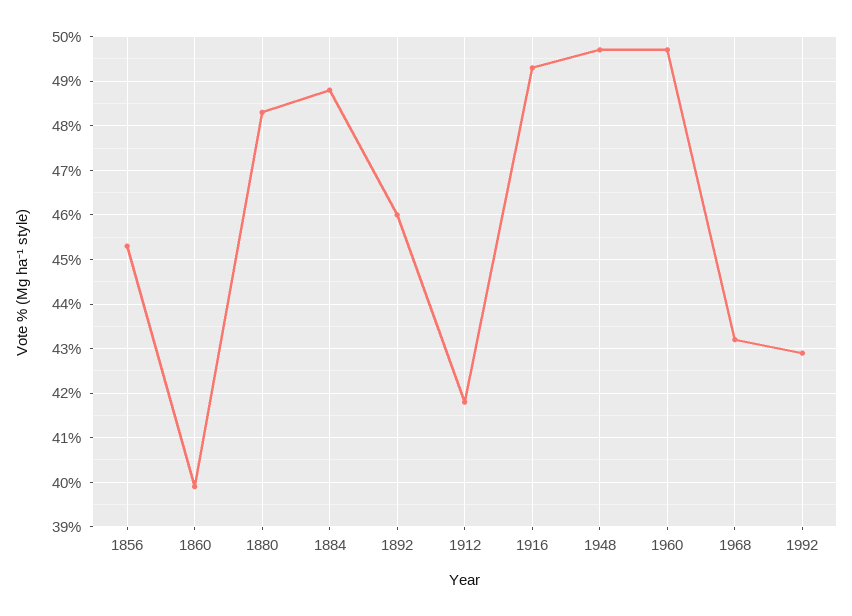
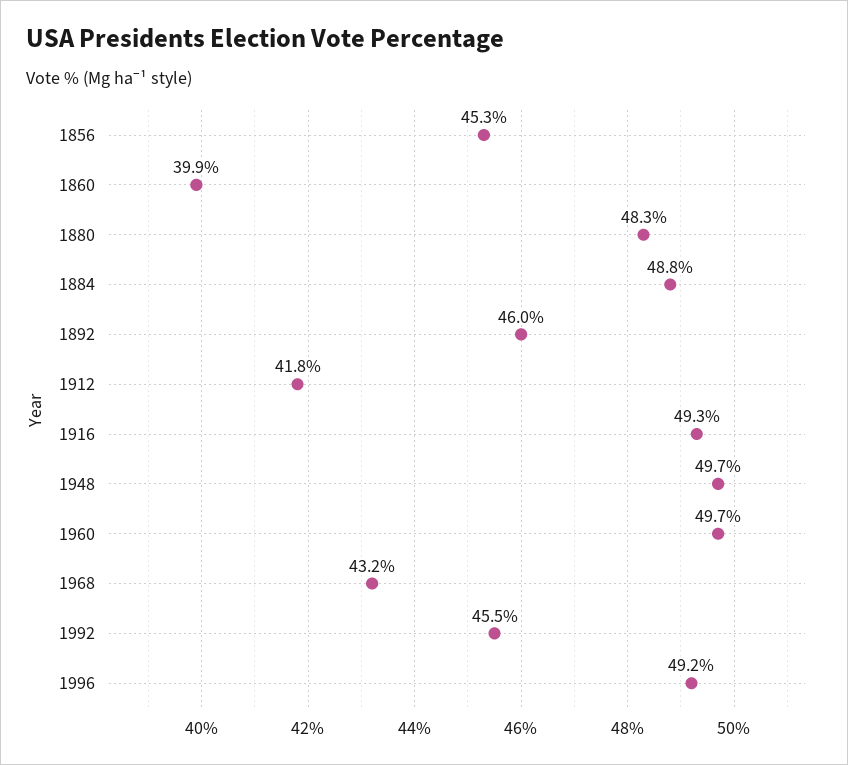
1992: 43 -> 45.5
1996: none -> 49.2

